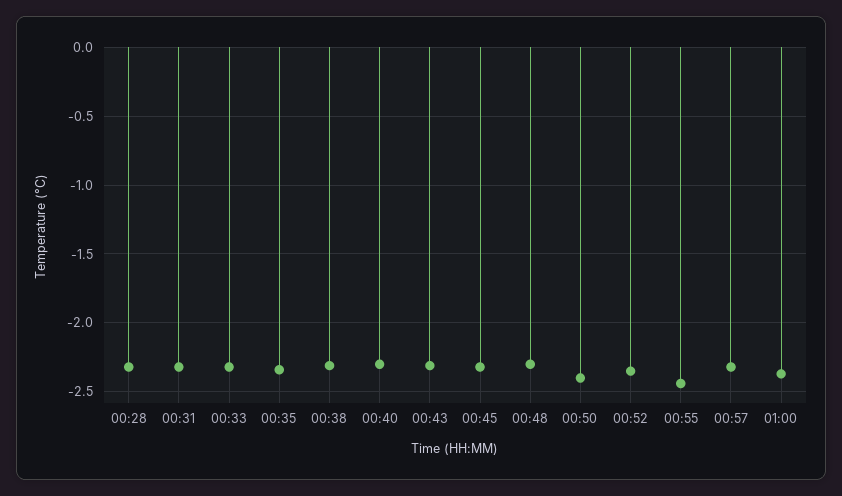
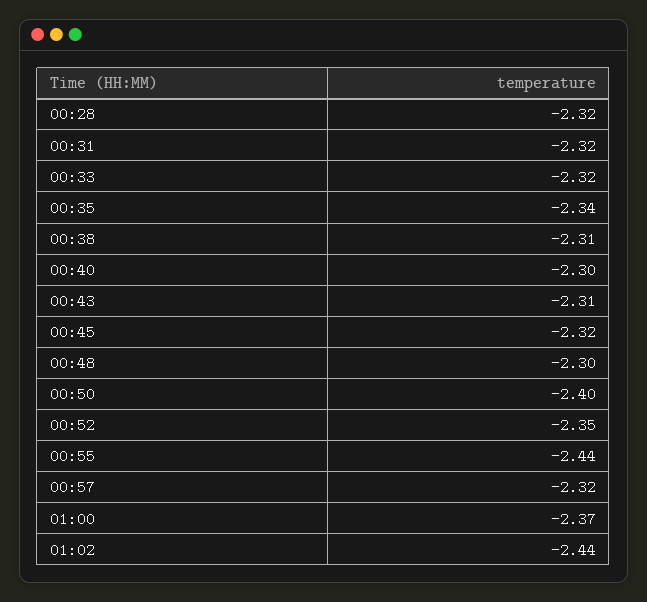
01:02: none -> -2.44

